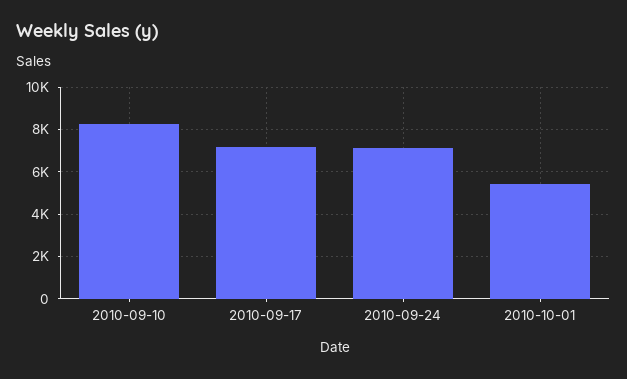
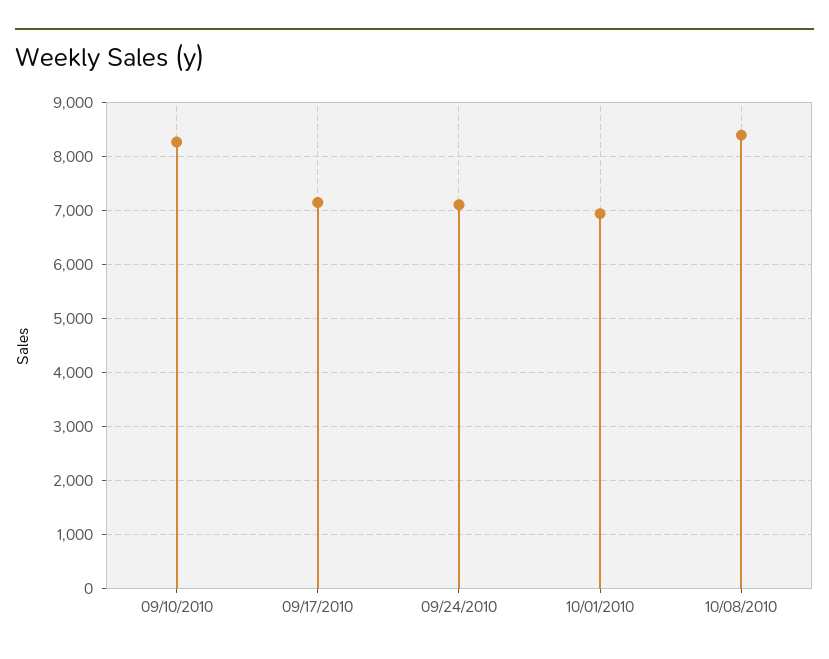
2010-10-01: 5500 -> 7000
10/08/2010: none -> 8400

